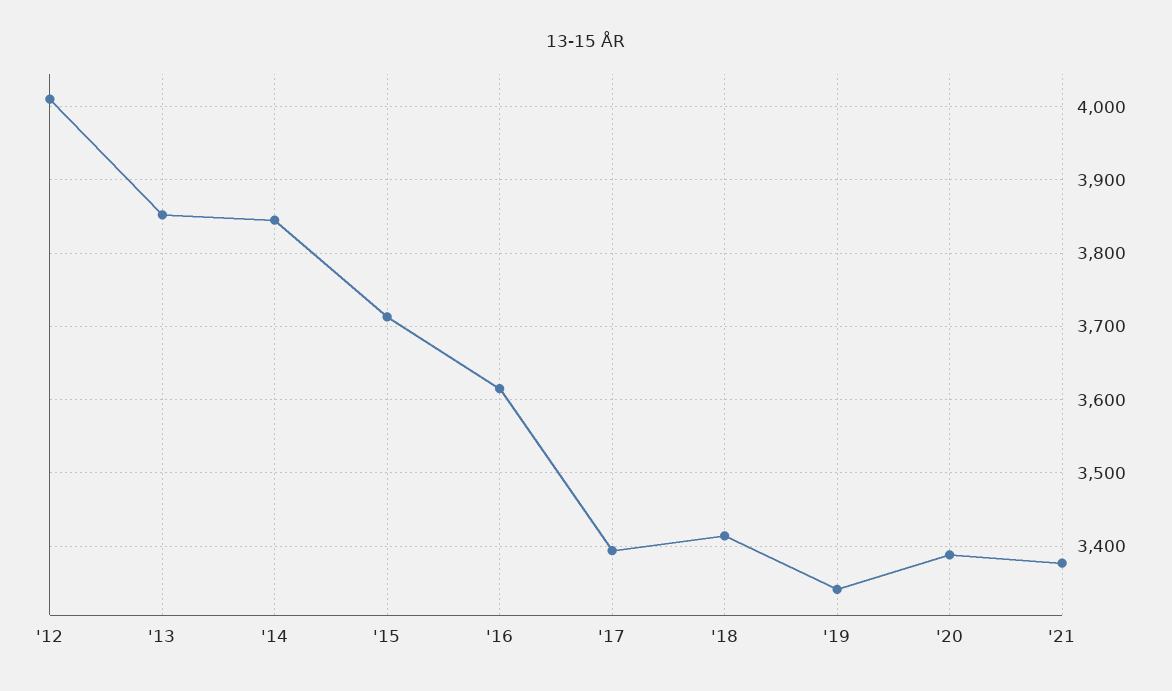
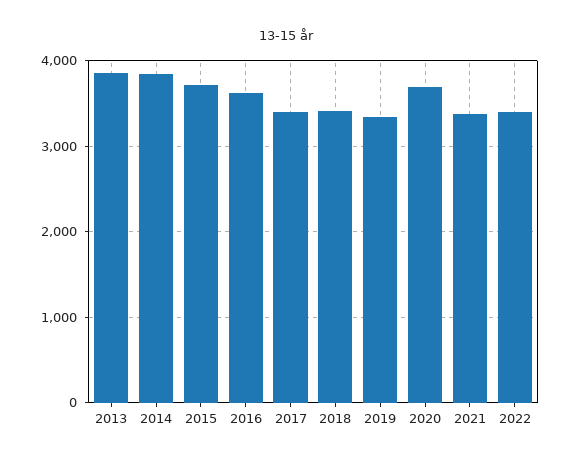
'12: 4010 -> none
'20: 3390 -> 3700
2022: none -> 3400

